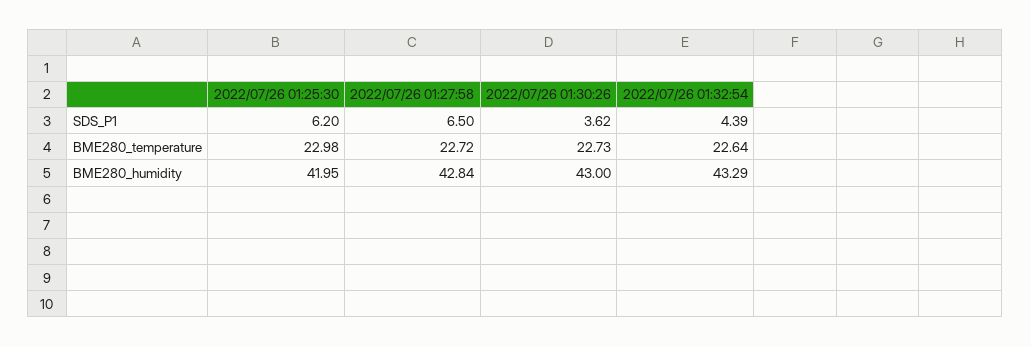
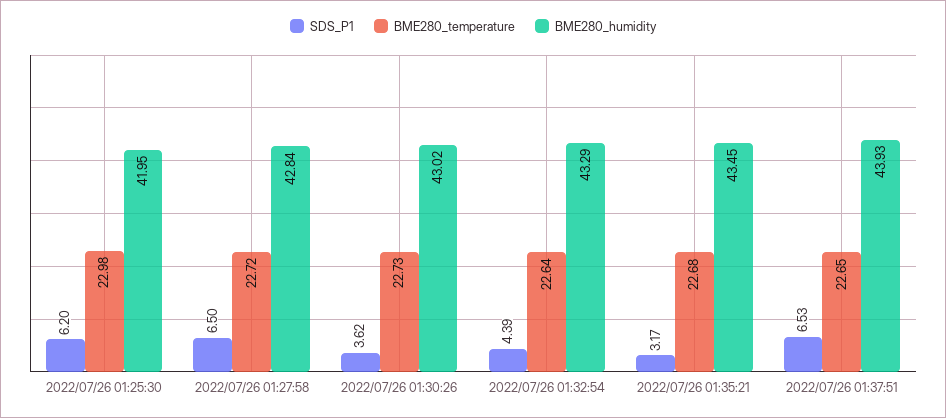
BME280_humidity, 2022/07/26 01:30:26: 43 -> 43.02
SDS_P1, 2022/07/26 01:35:21: none -> 3.17
BME280_temperature, 2022/07/26 01:35:21: none -> 22.68
BME280_humidity, 2022/07/26 01:35:21: none -> 43.45
SDS_P1, 2022/07/26 01:37:51: none -> 6.53
BME280_temperature, 2022/07/26 01:37:51: none -> 22.65
BME280_humidity, 2022/07/26 01:37:51: none -> 43.93

